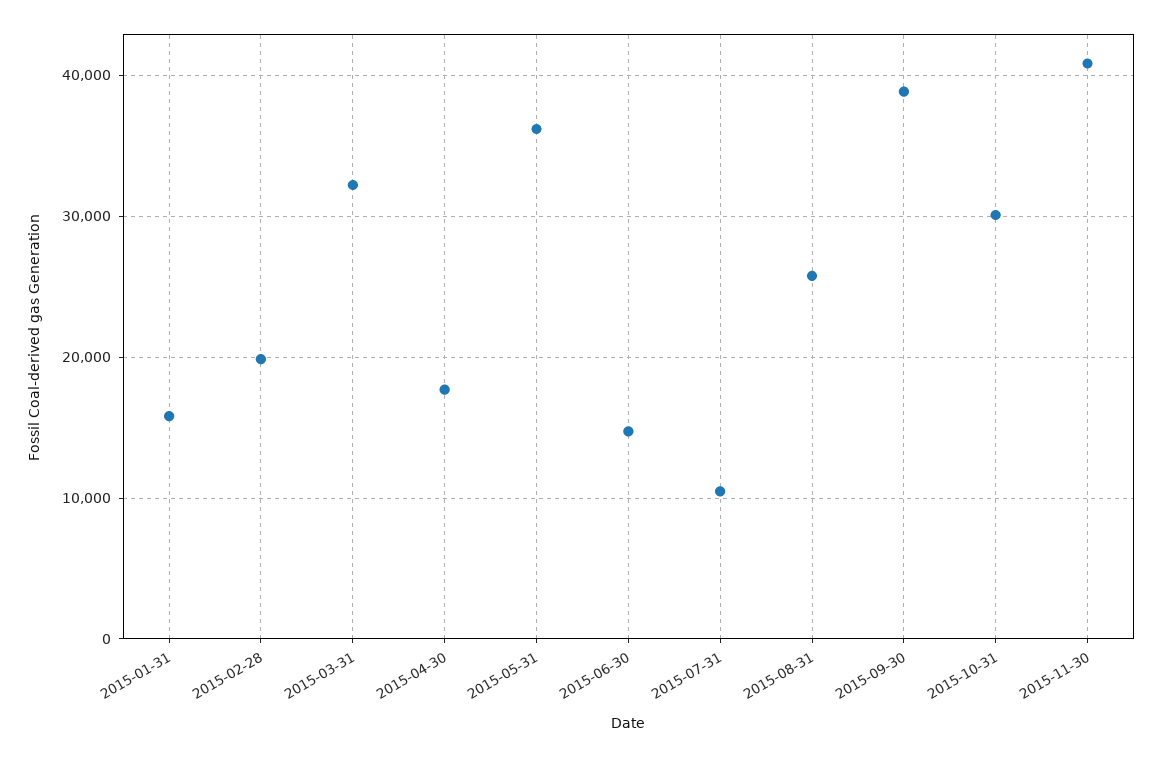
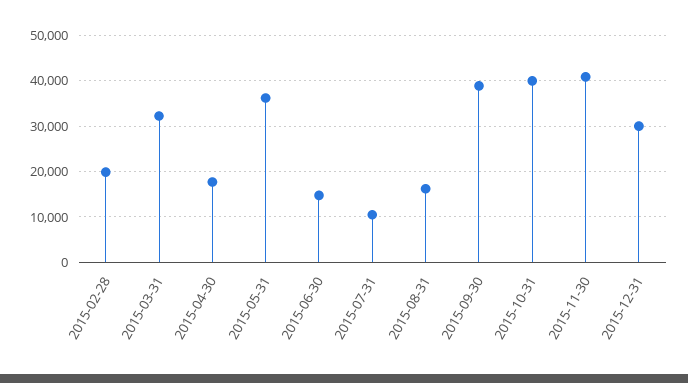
2015-01-31: 16000 -> none
2015-08-31: 26000 -> 16000
2015-10-31: 30000 -> 40000
2015-12-31: none -> 30000

